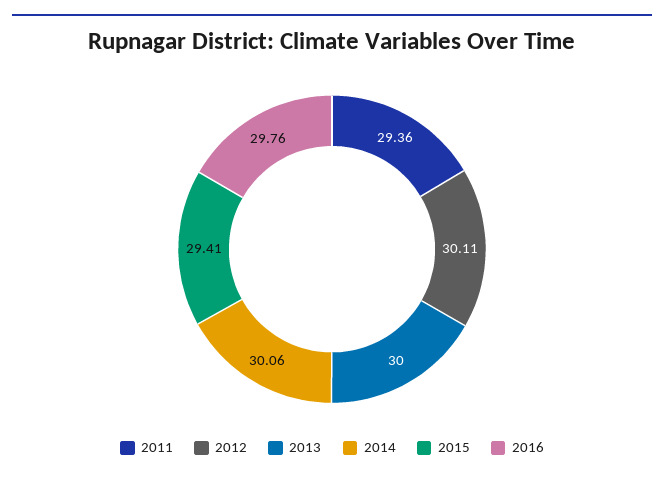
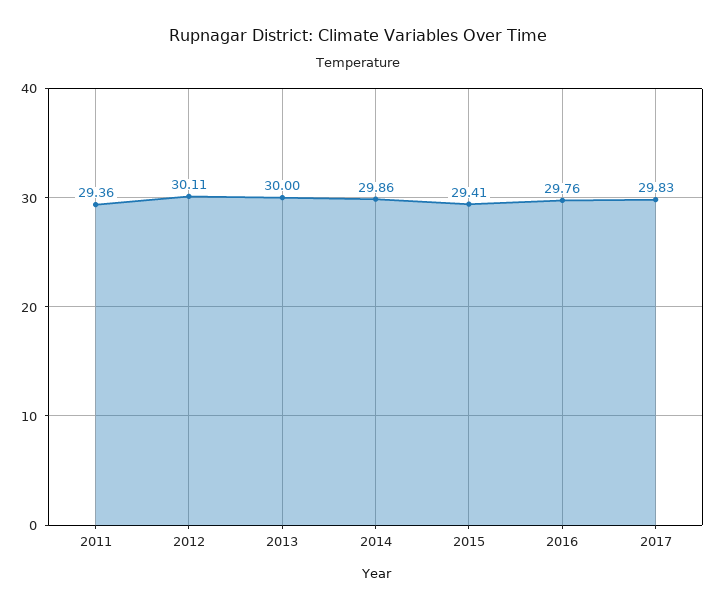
2014: 30.06 -> 29.86
2017: none -> 29.83

